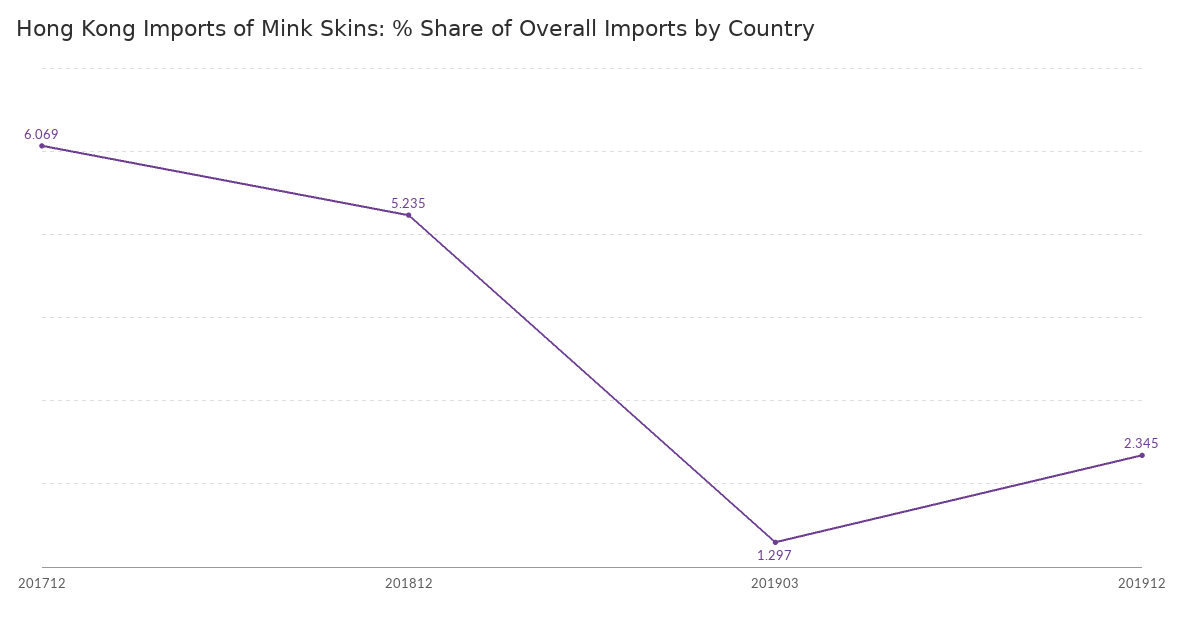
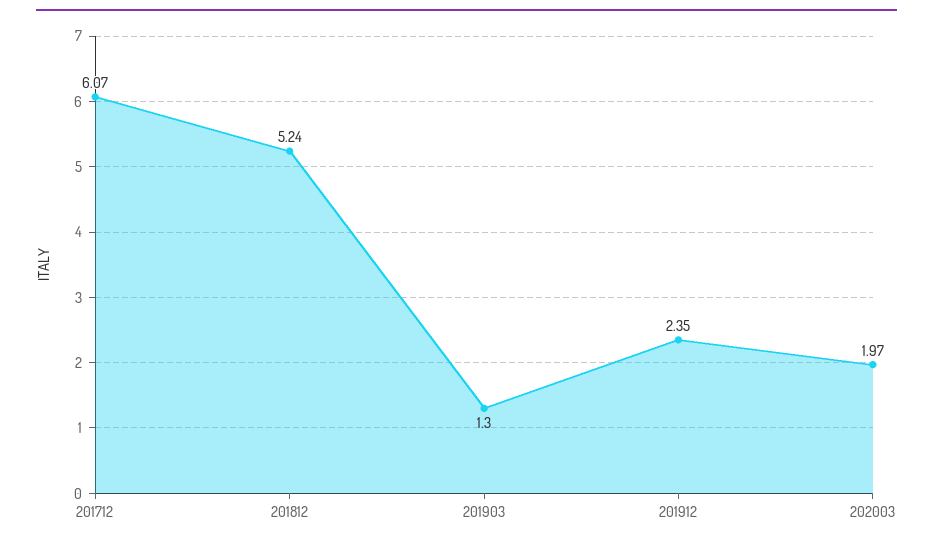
202003: none -> 1.97

